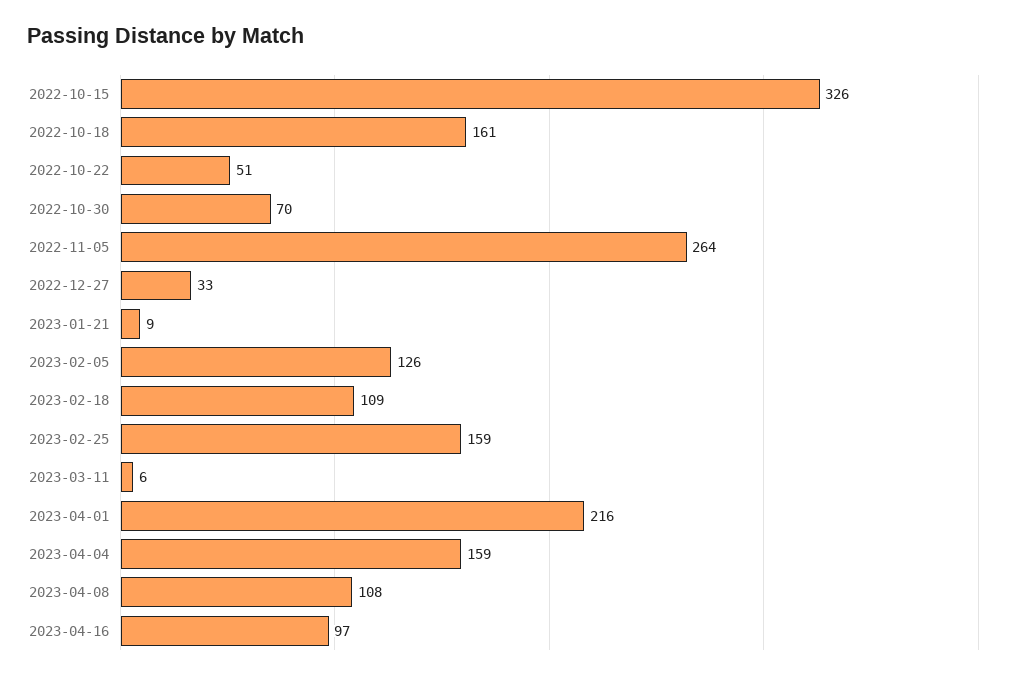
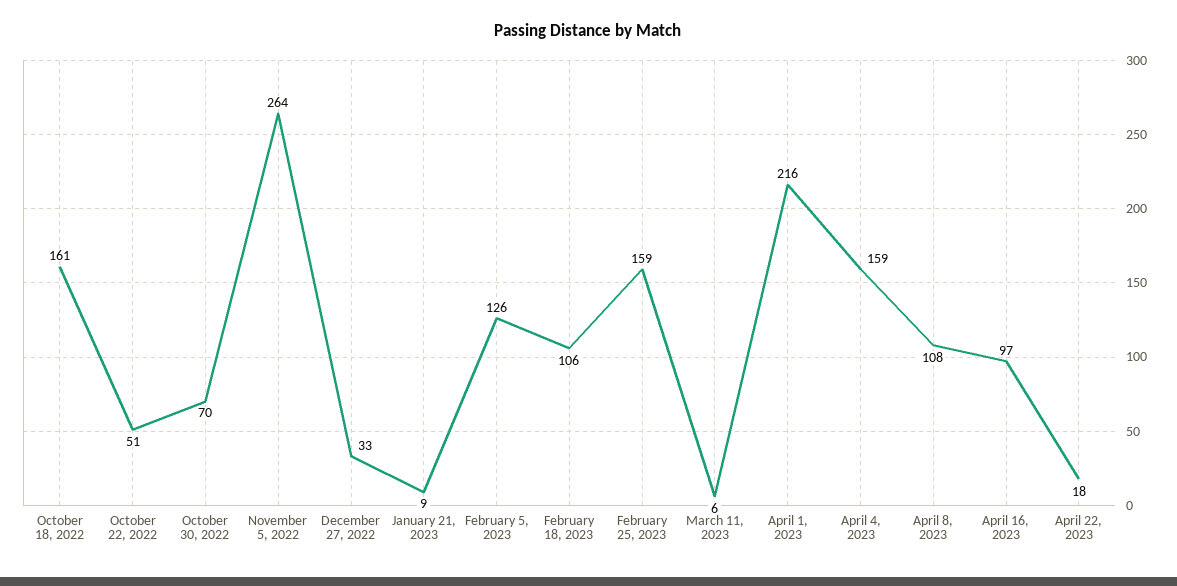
2022-10-15: 326 -> none
2023-02-18: 109 -> 106
April 22, 2023: none -> 18

